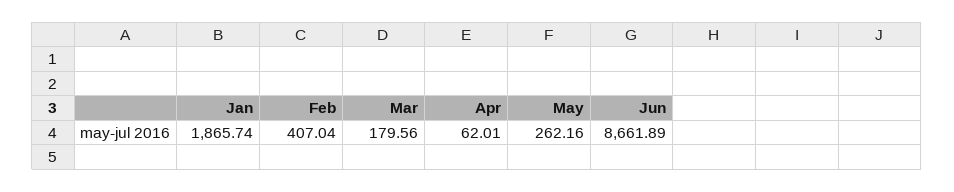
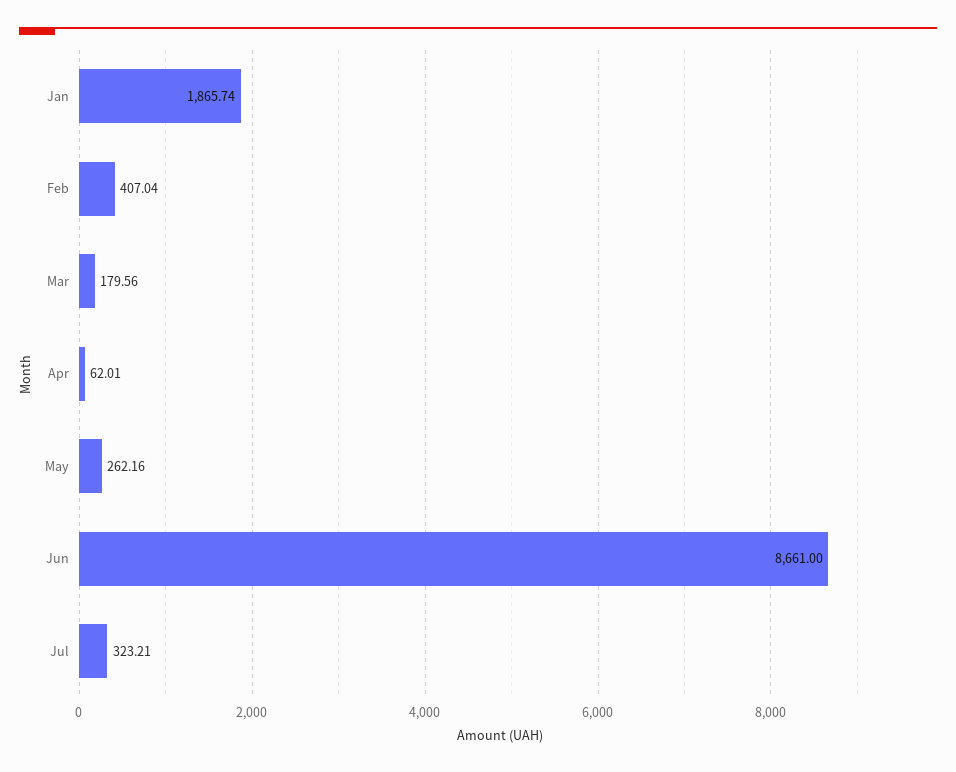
Jun: 8661.89 -> 8661
Jul: none -> 323.21

